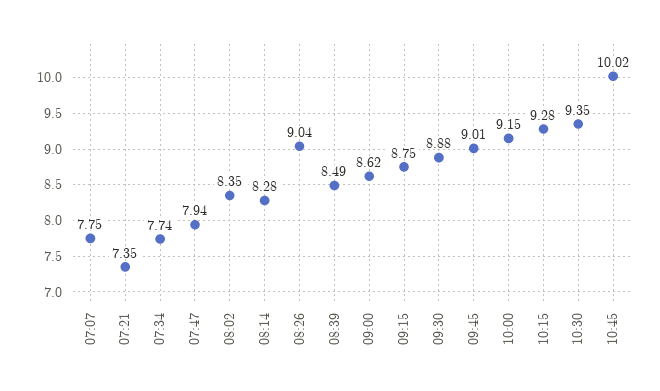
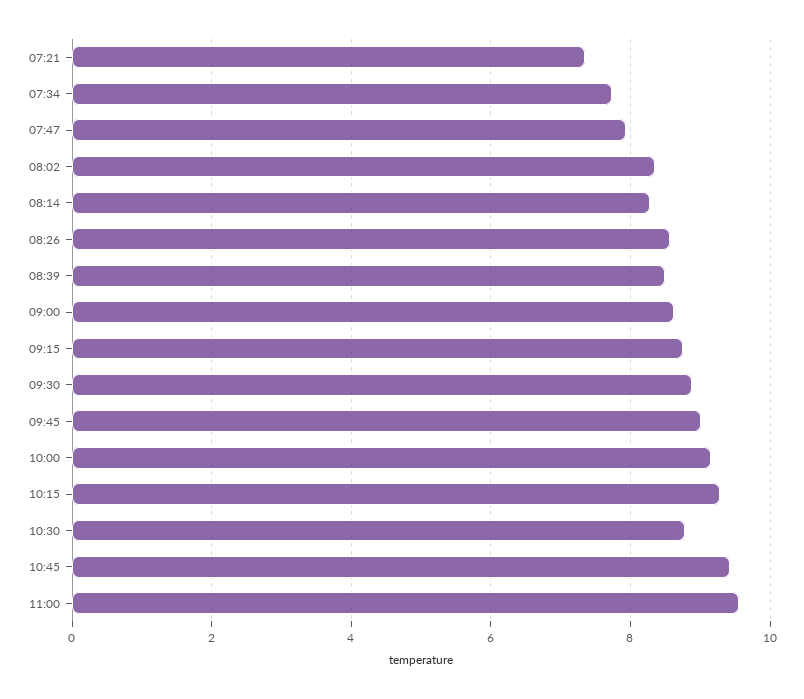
07:07: 7.75 -> none
08:26: 9.04 -> 8.6
10:30: 9.35 -> 8.8
10:45: 10.02 -> 9.4
11:00: none -> 9.6

